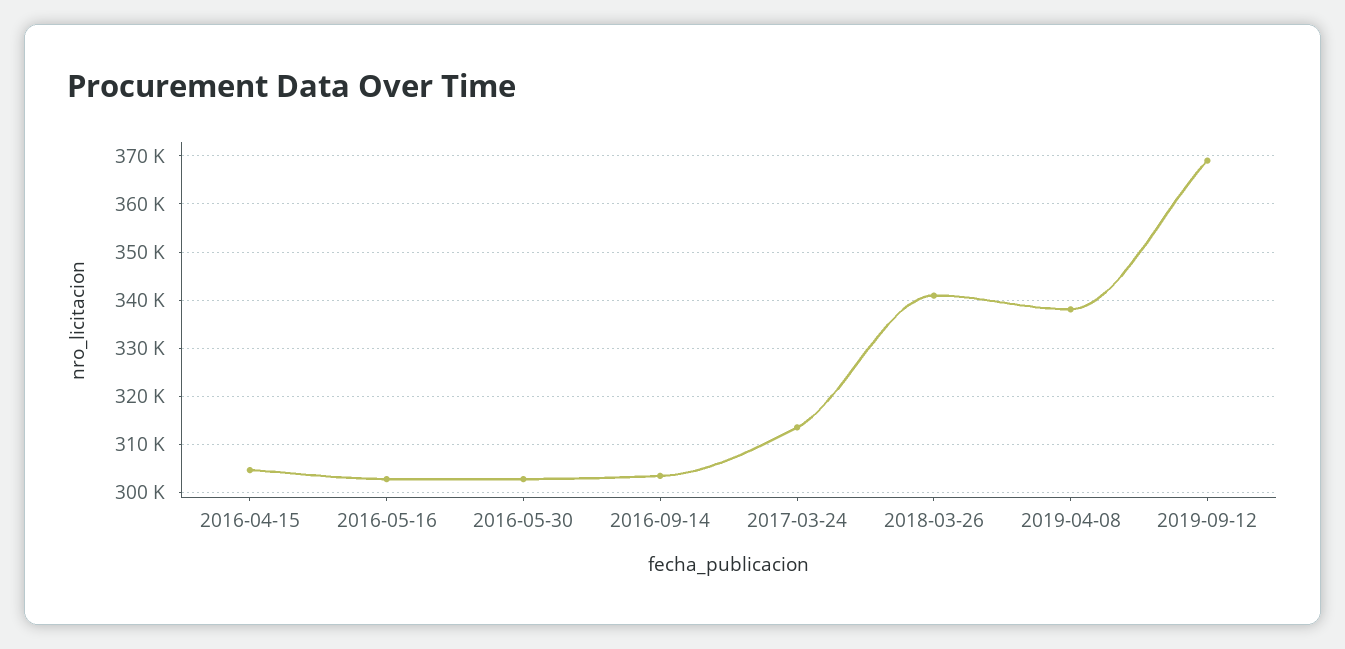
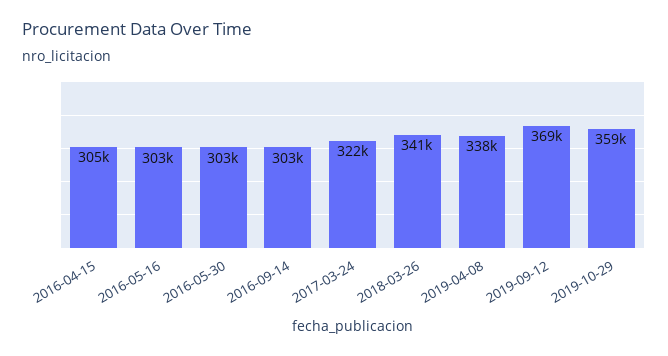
2017-03-24: 314000 -> 322000
2019-10-29: none -> 359000

